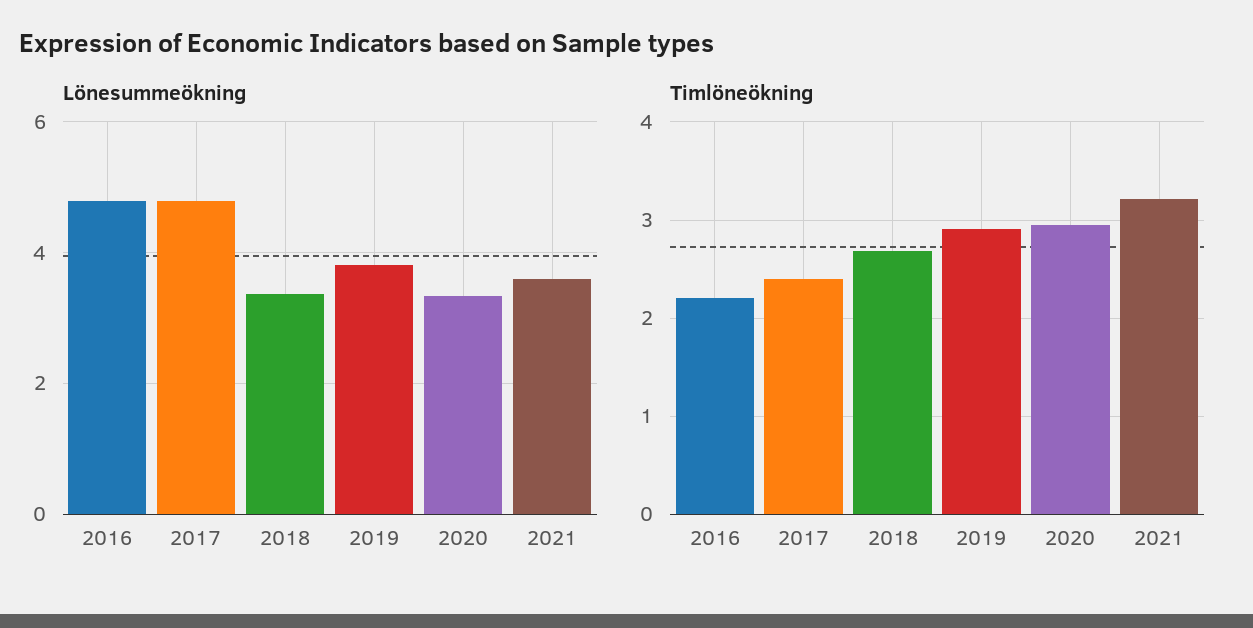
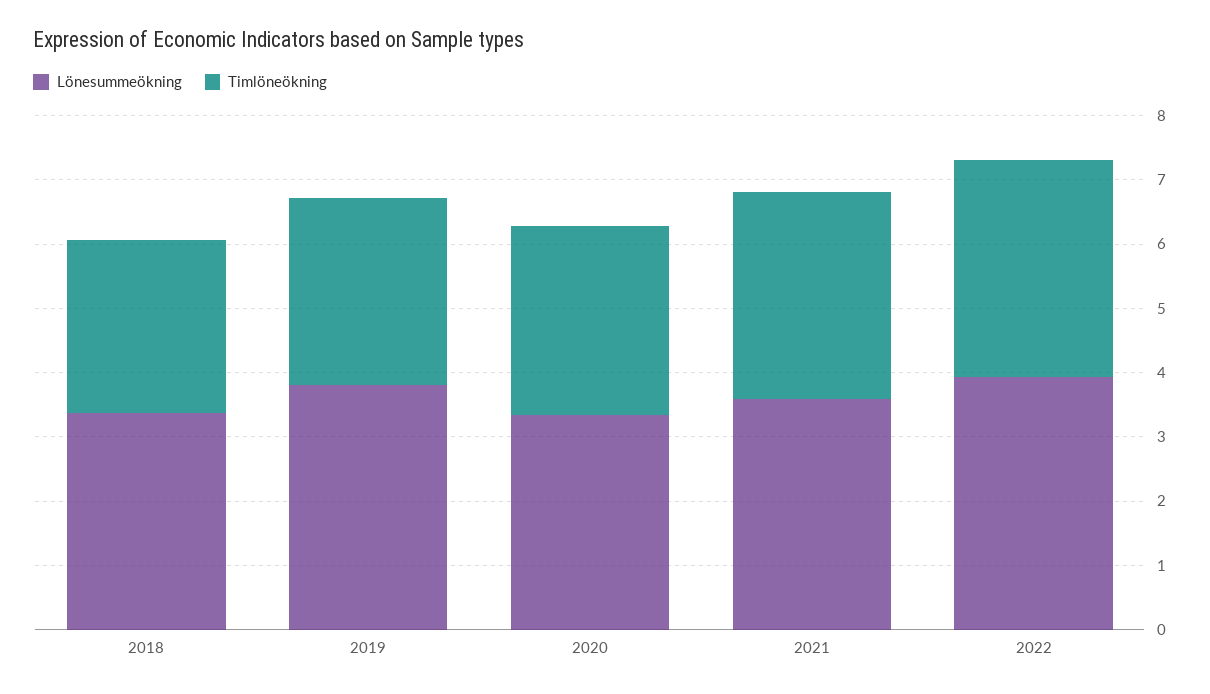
Lönesummeökning, 2016: 4.8 -> none
Lönesummeökning, 2017: 4.8 -> none
Timlöneökning, 2016: 2.2 -> none
Timlöneökning, 2017: 2.4 -> none
Lönesummeökning, 2022: none -> 4
Timlöneökning, 2022: none -> 3.4

